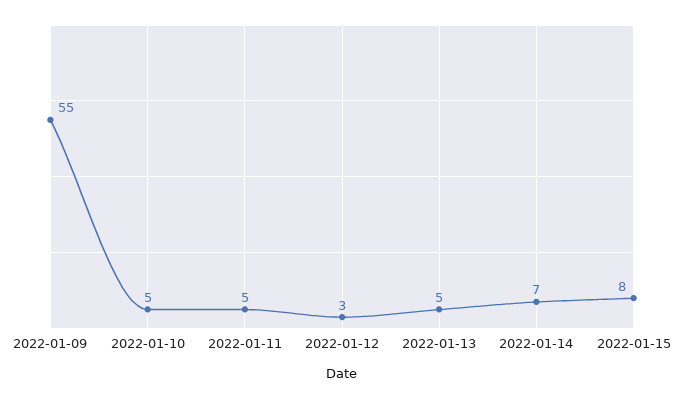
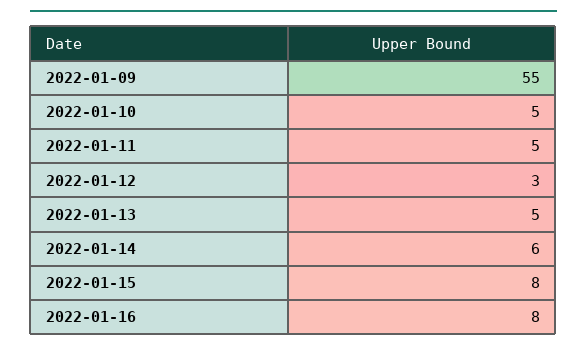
2022-01-14: 7 -> 6
2022-01-16: none -> 8

